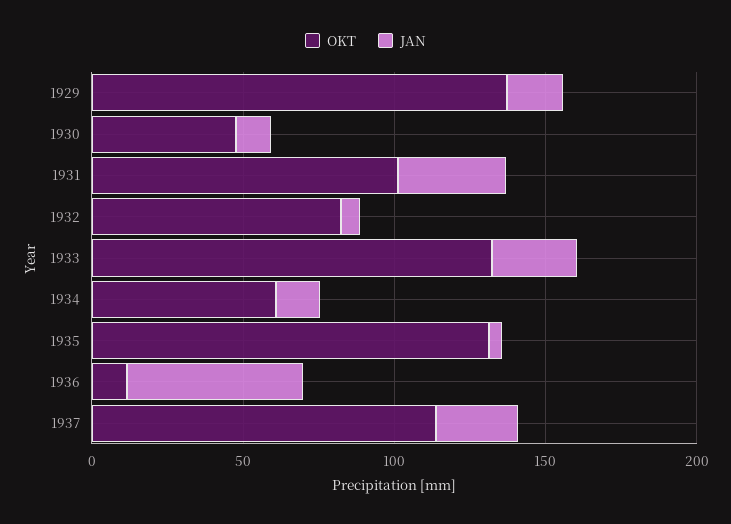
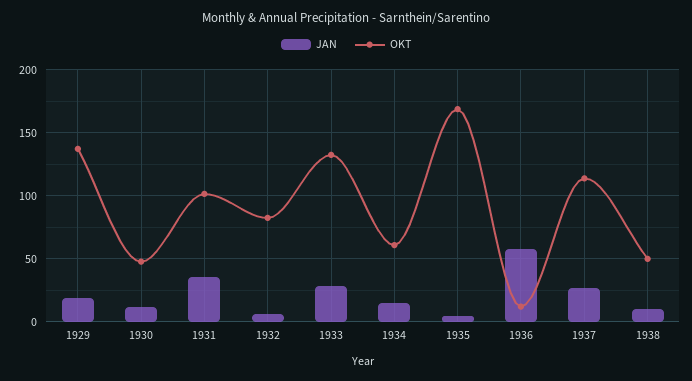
OKT, 1935: 130 -> 170
JAN, 1938: none -> 10
OKT, 1938: none -> 50

